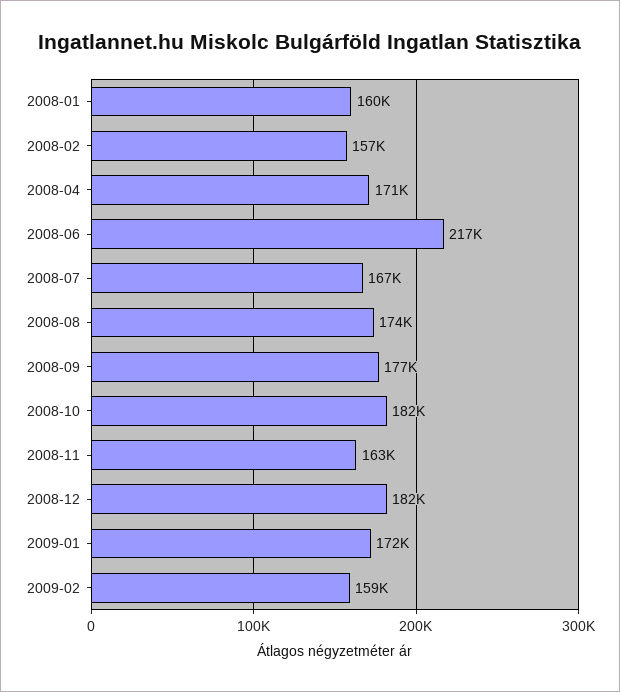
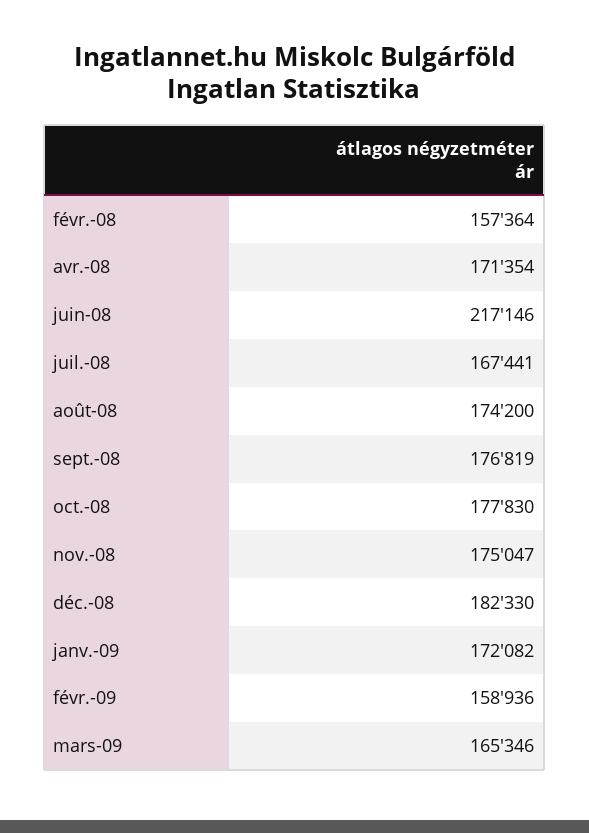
2008-01: 160000 -> none
2008-10: 182000 -> 177830
2008-11: 163000 -> 175047
mars-09: none -> 165346

